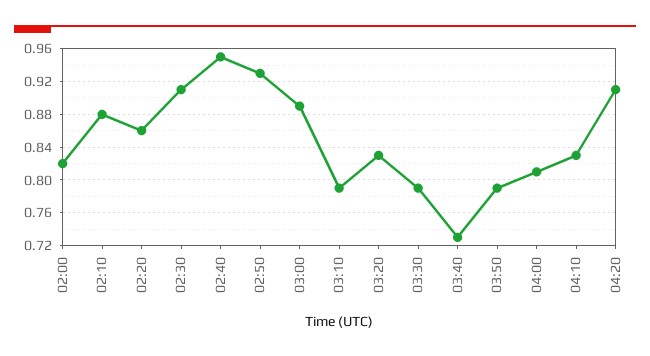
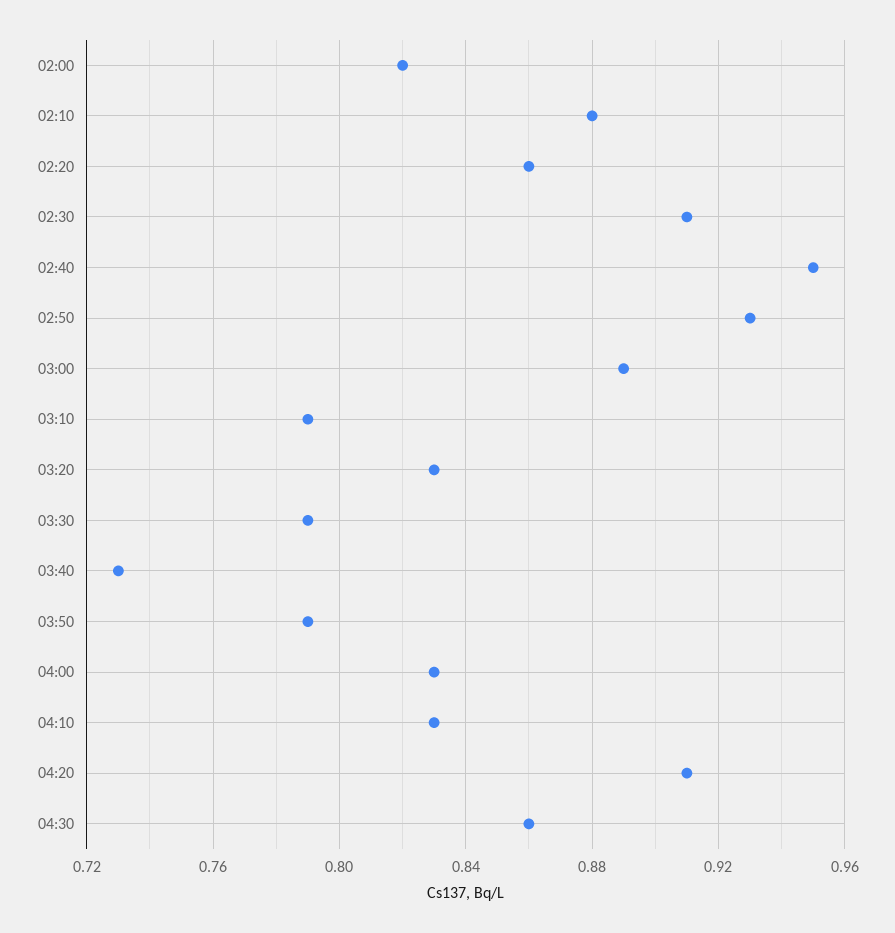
04:00: 0.81 -> 0.83
04:30: none -> 0.86

